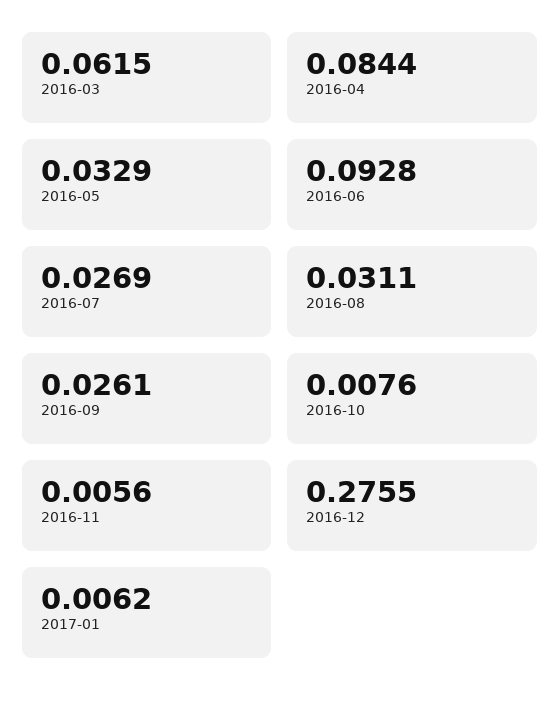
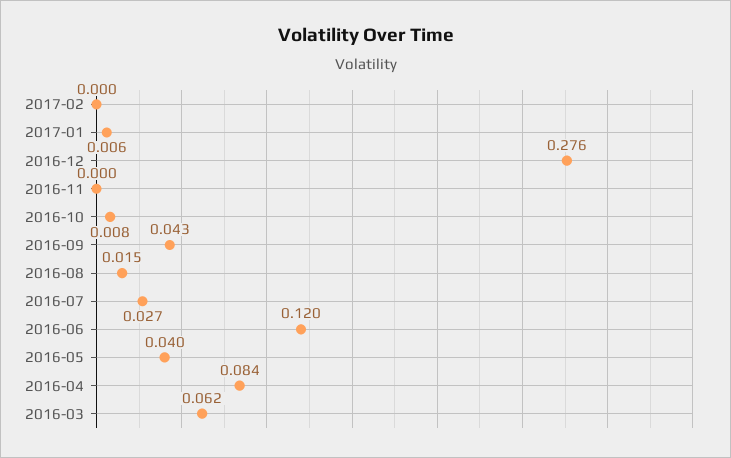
2016-05: 0.0329 -> 0.04
2016-06: 0.0928 -> 0.12
2016-08: 0.0311 -> 0.015
2016-09: 0.0261 -> 0.043
2016-11: 0.0056 -> 0
2017-02: none -> 0

